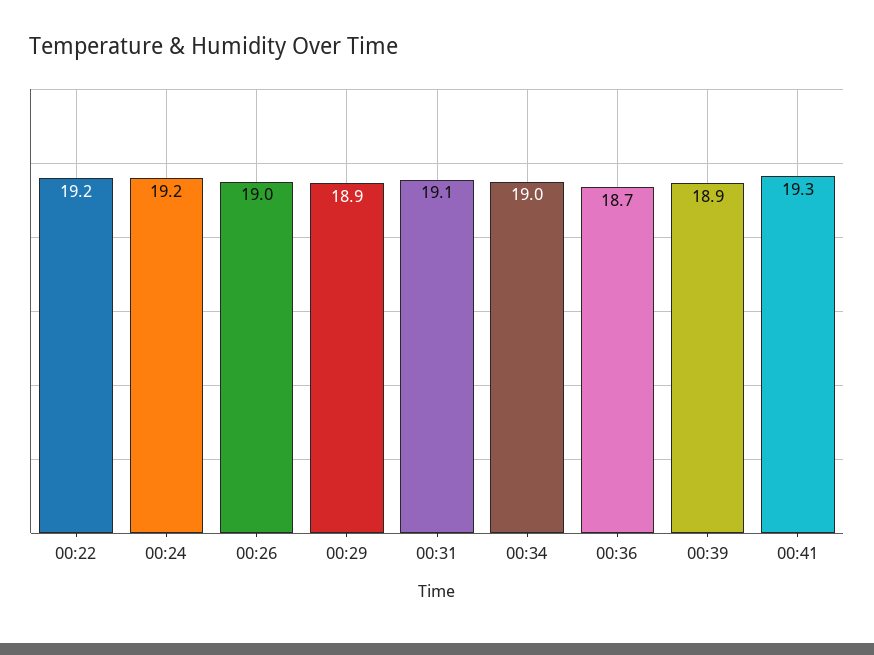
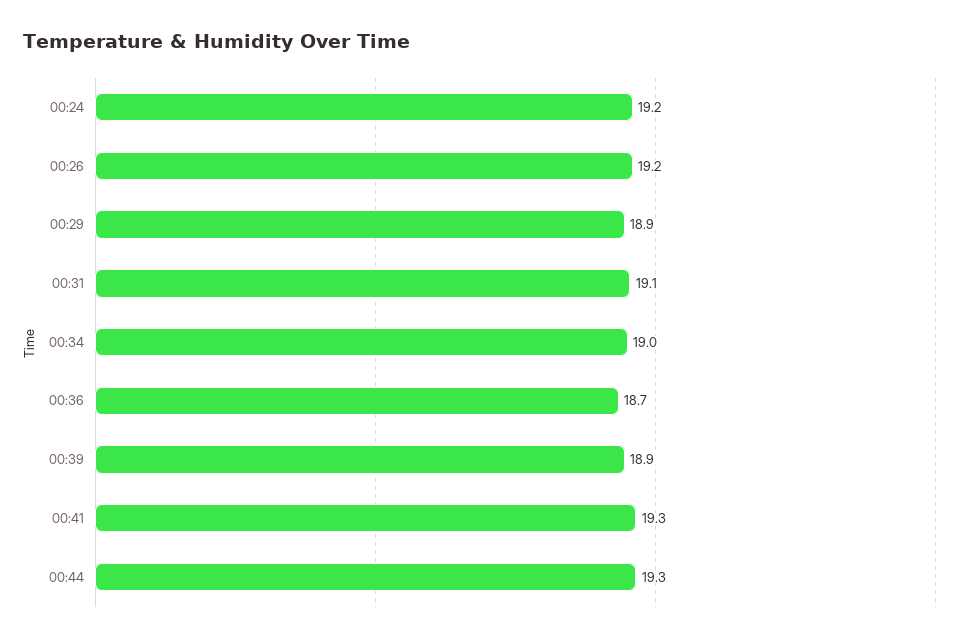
00:22: 19.2 -> none
00:26: 19 -> 19.2
00:44: none -> 19.3

